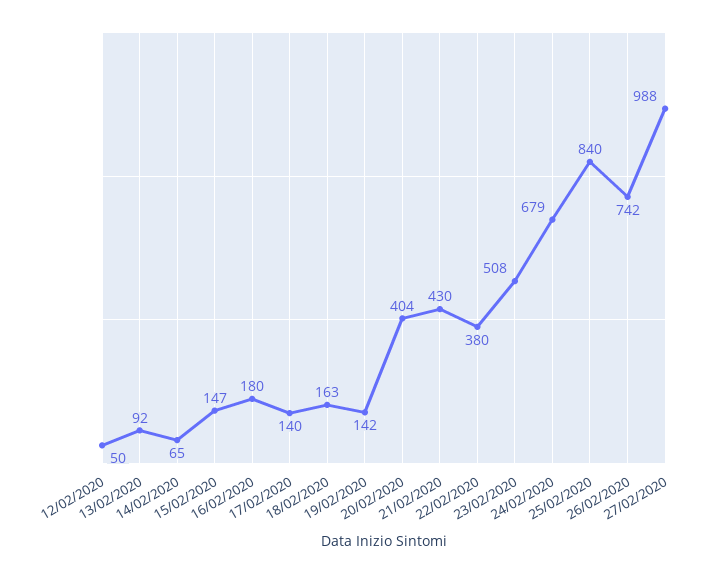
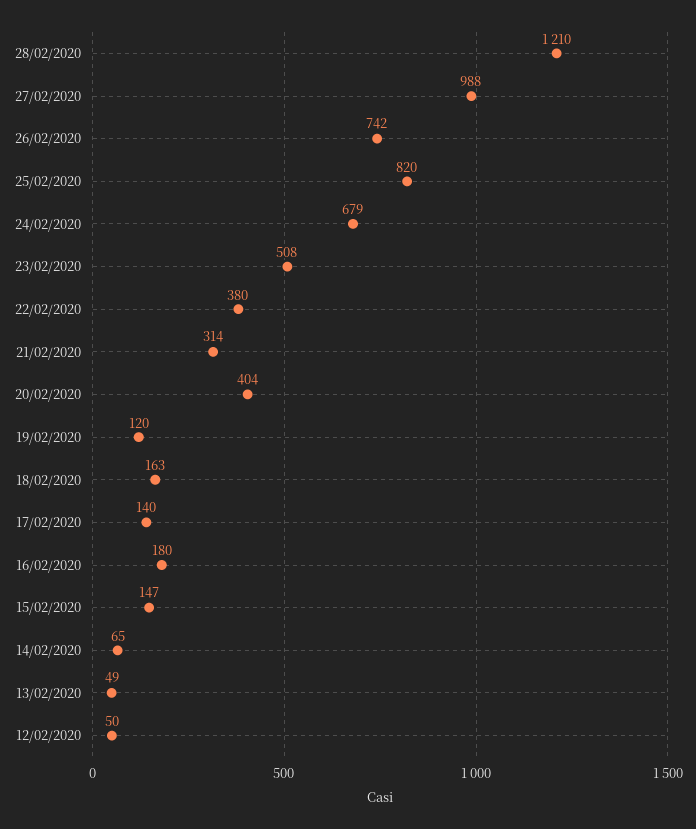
13/02/2020: 92 -> 49
19/02/2020: 142 -> 120
21/02/2020: 430 -> 314
25/02/2020: 840 -> 820
28/02/2020: none -> 1210

